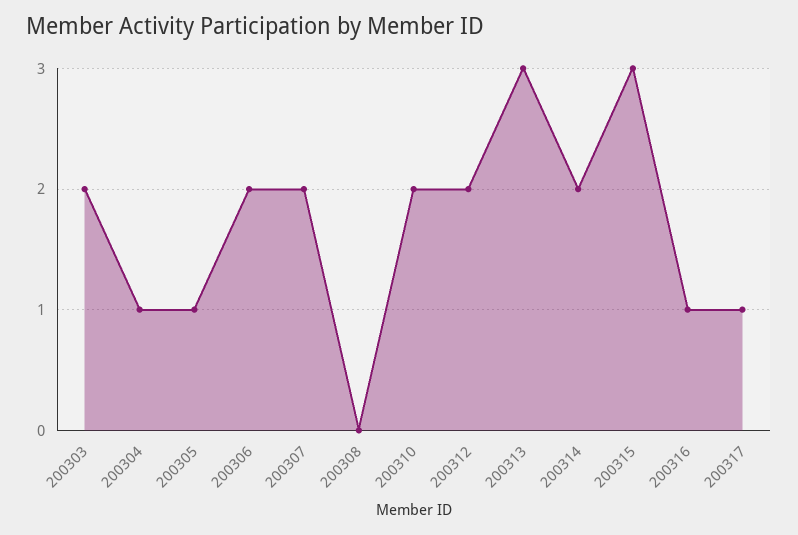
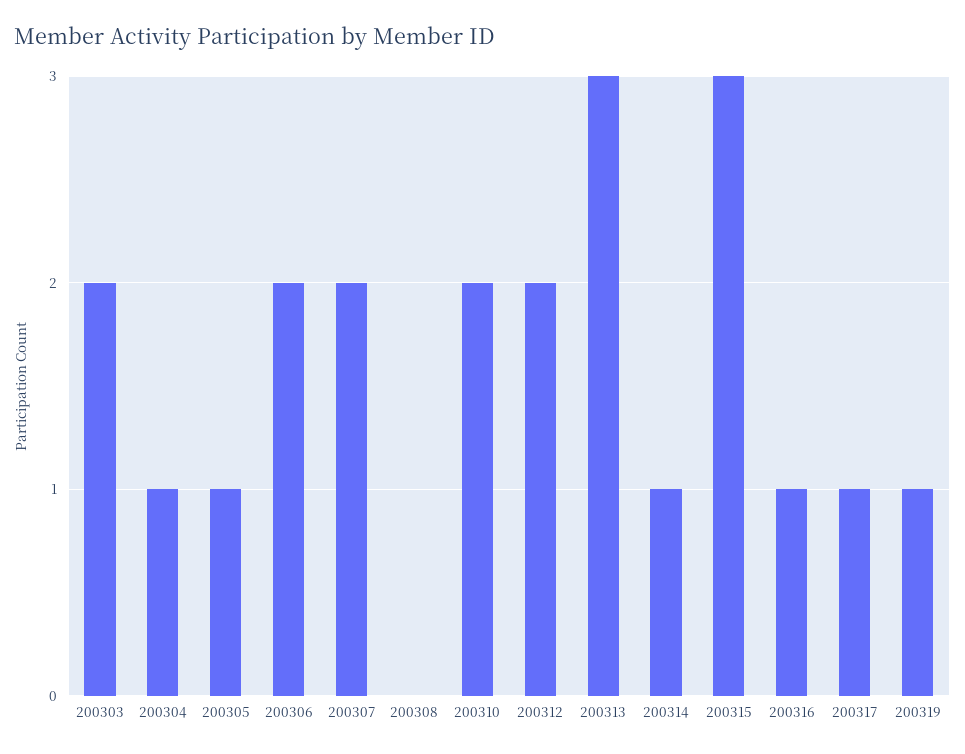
200314: 2 -> 1
200319: none -> 1

